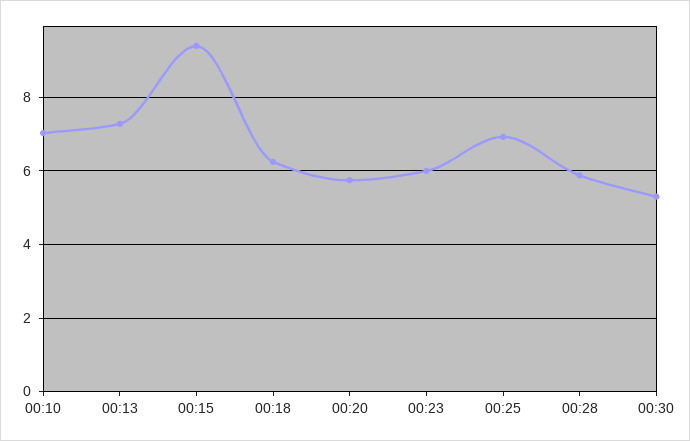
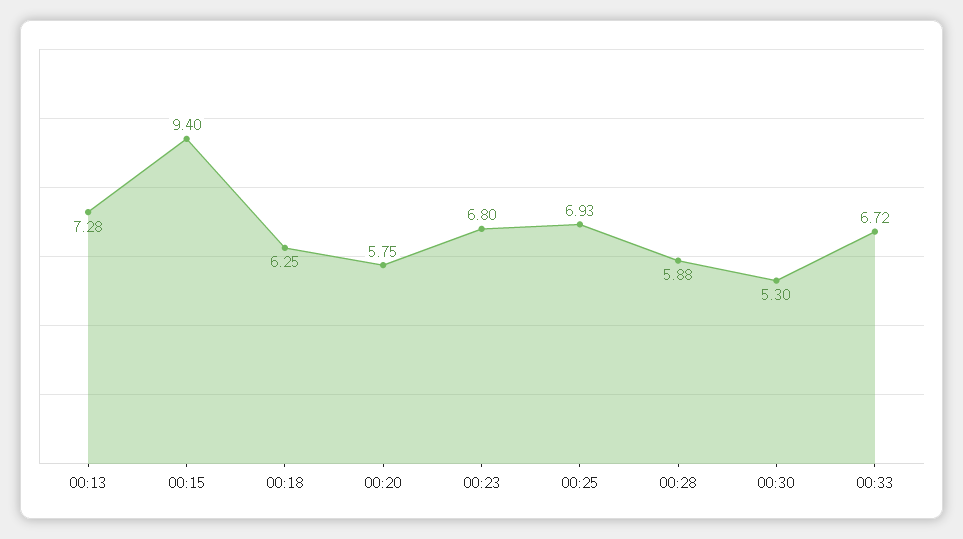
00:10: 7 -> none
00:23: 6 -> 6.8
00:33: none -> 6.72

